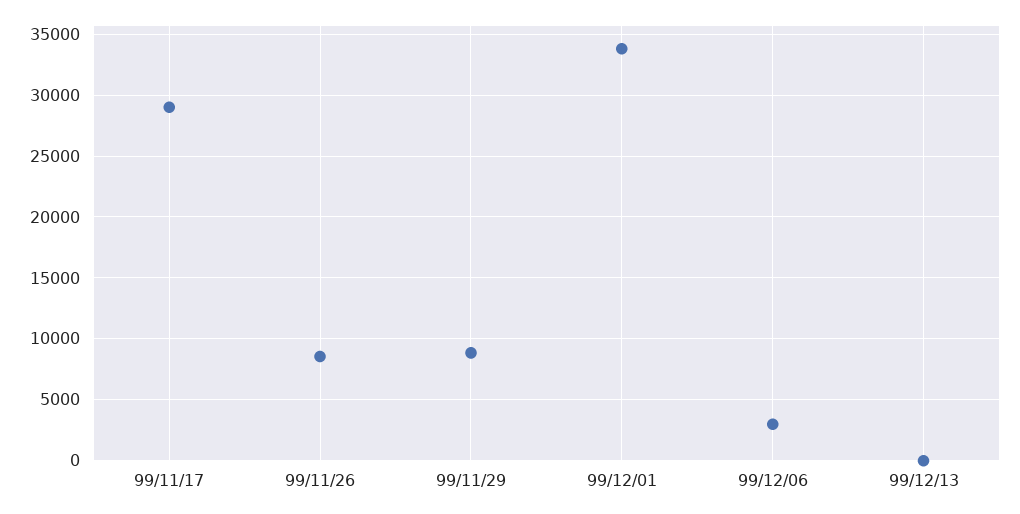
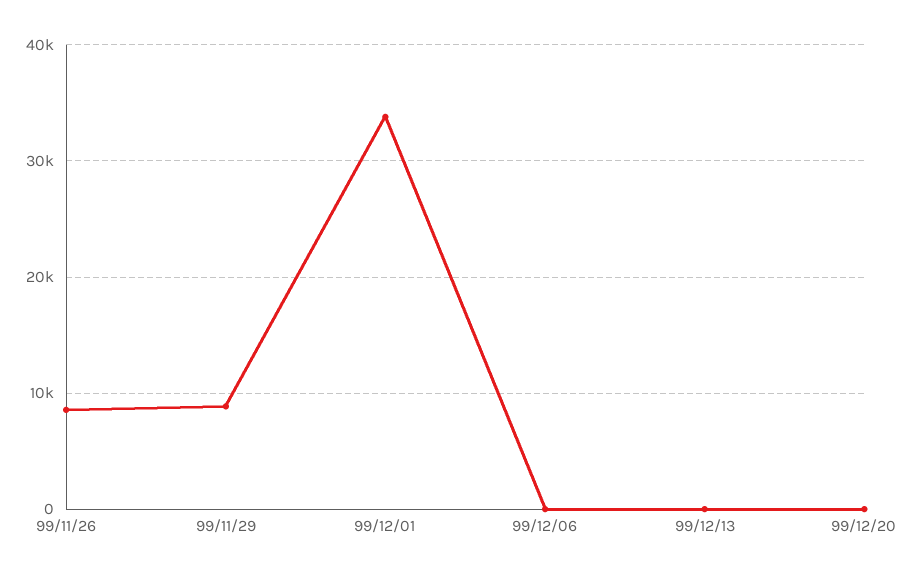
99/11/17: 29000 -> none
99/12/06: 3000 -> 0
99/12/20: none -> 0

